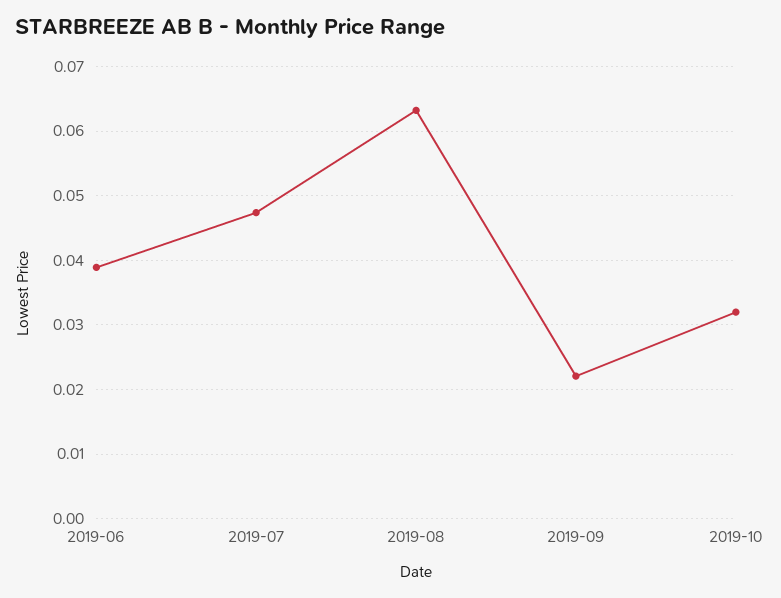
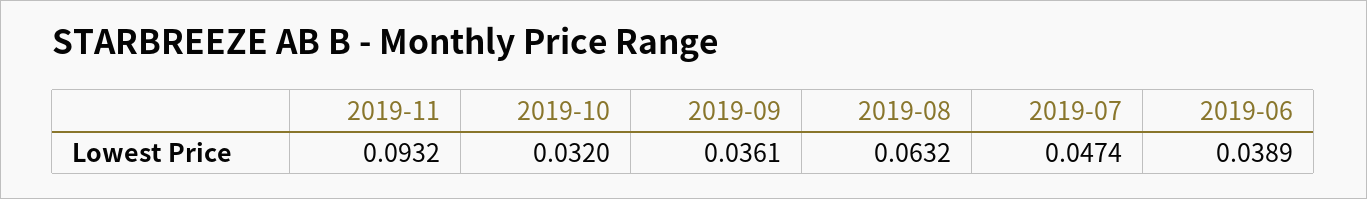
2019-09: 0.022 -> 0.0361
2019-11: none -> 0.0932

